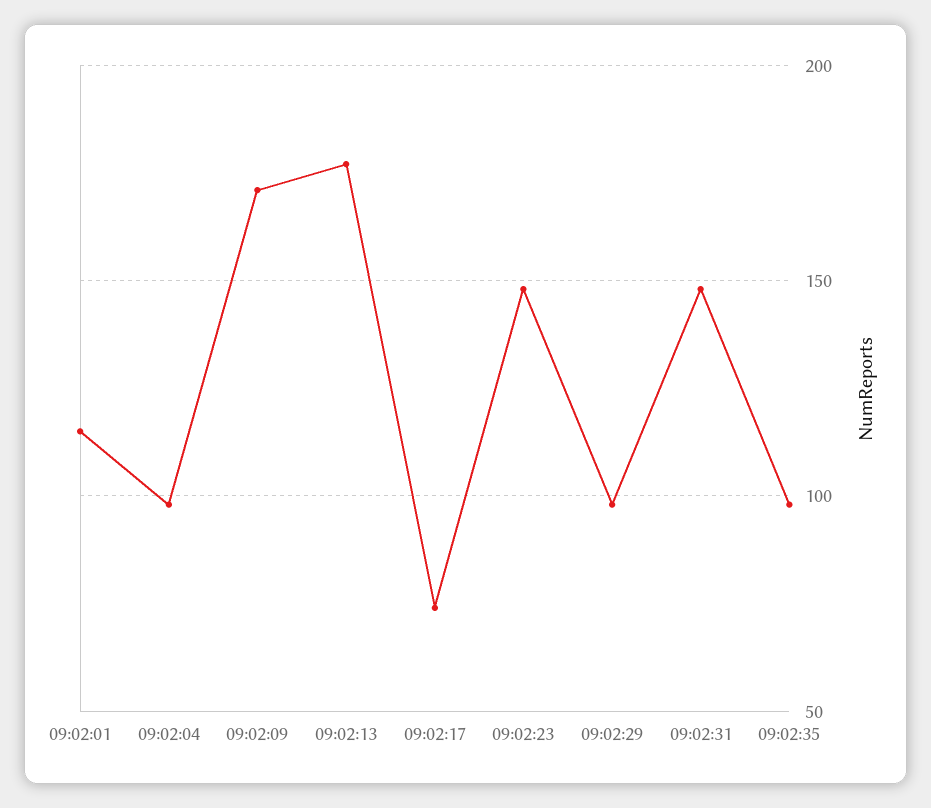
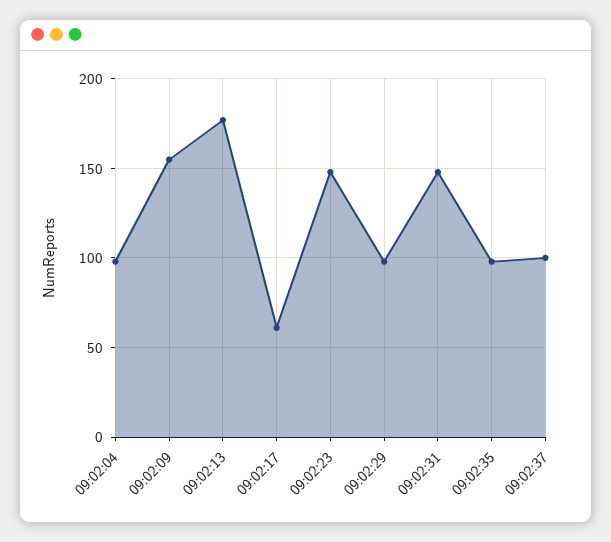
09:02:01: 115 -> none
09:02:09: 170 -> 155
09:02:17: 75 -> 60
09:02:37: none -> 100

